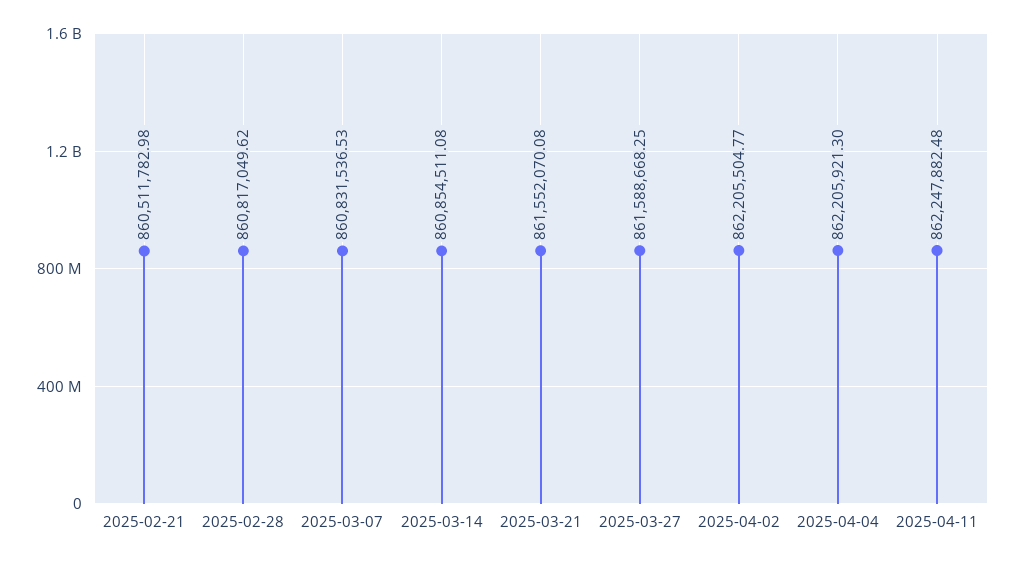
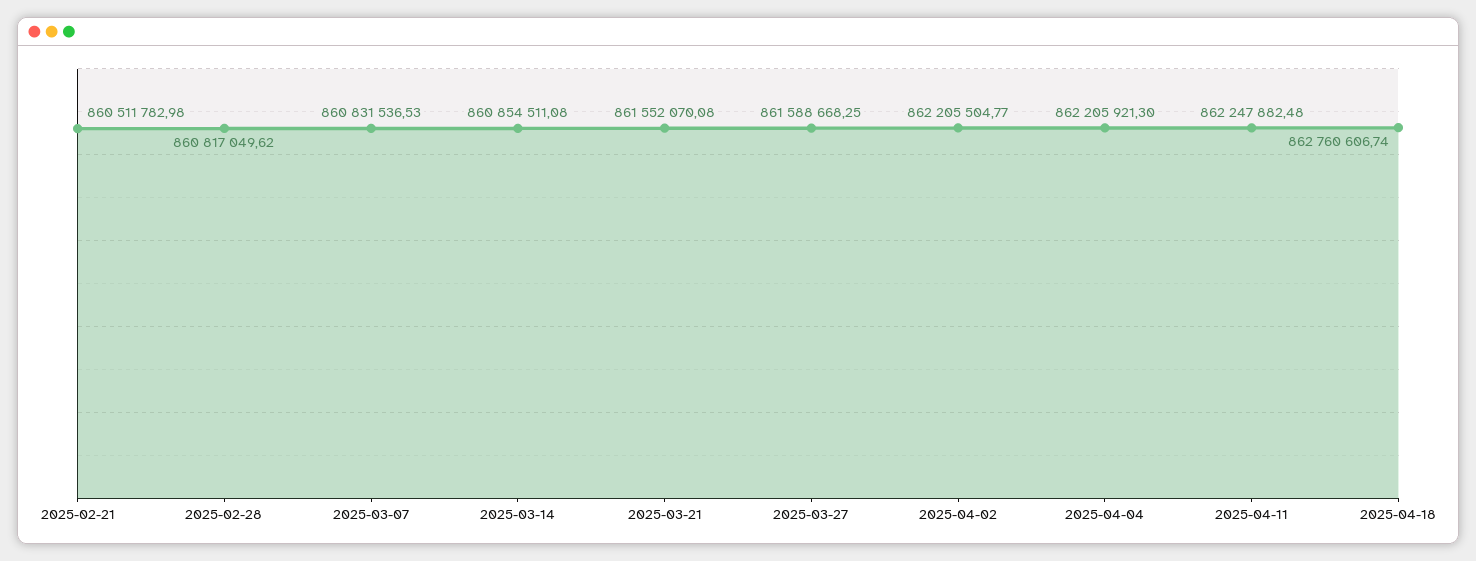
2025-04-18: none -> 862760606.74

